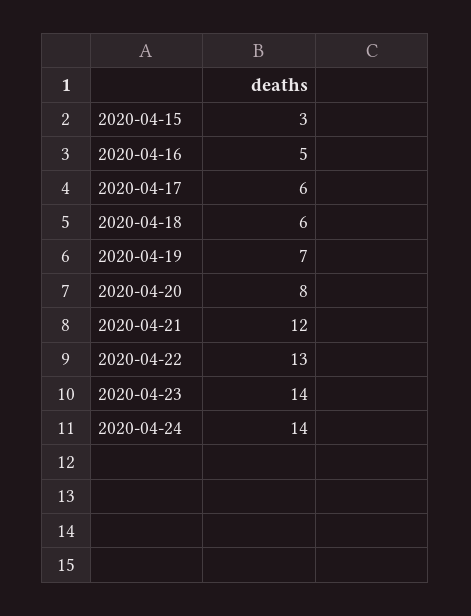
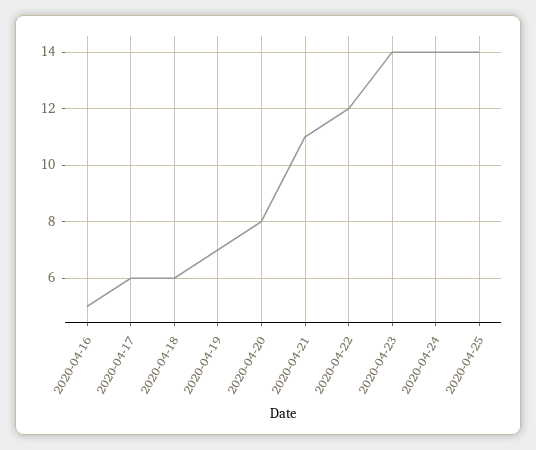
2020-04-15: 3 -> none
2020-04-21: 12 -> 11
2020-04-22: 13 -> 12
2020-04-25: none -> 14

